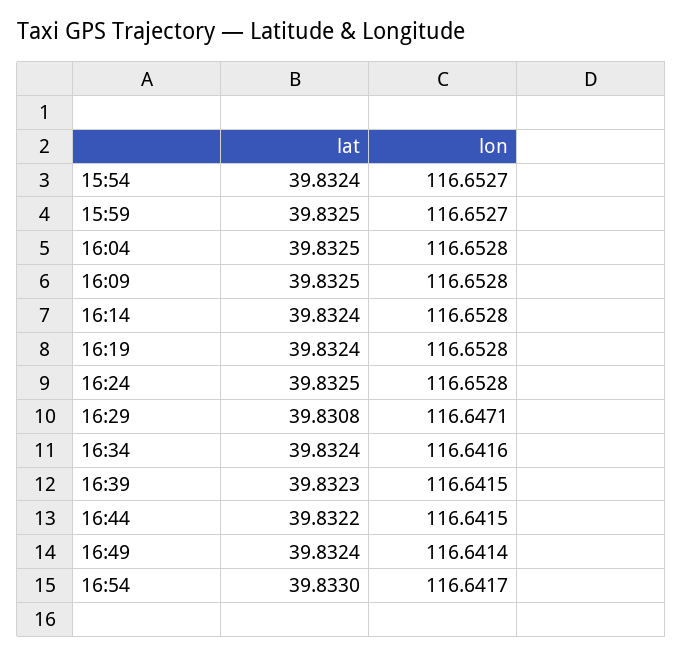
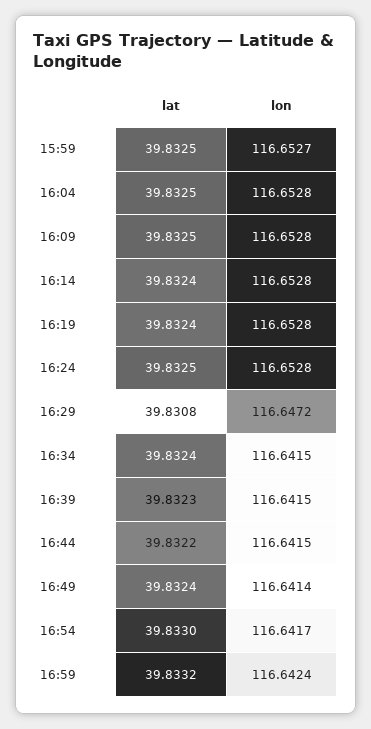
lat, 15:54: 39.8324 -> none
lon, 15:54: 116.6527 -> none
lon, 16:29: 116.6471 -> 116.6472
lon, 16:34: 116.6416 -> 116.6415
lat, 16:59: none -> 39.8332
lon, 16:59: none -> 116.6424

